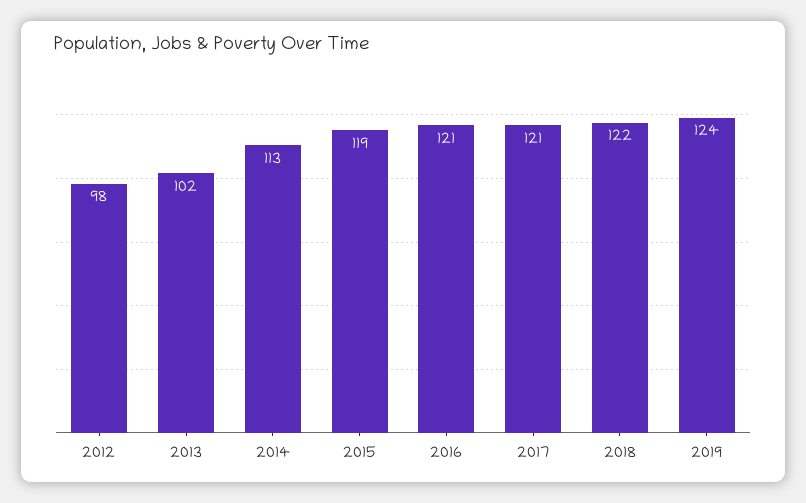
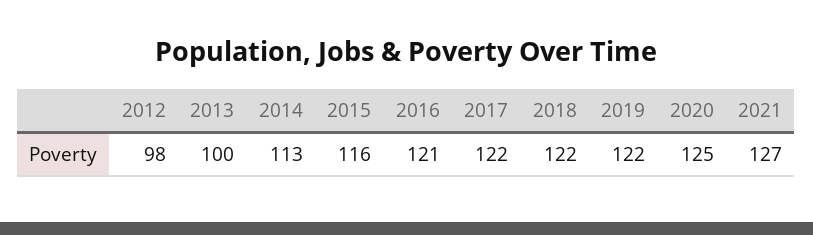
2013: 102 -> 100
2015: 119 -> 116
2017: 121 -> 122
2019: 124 -> 122
2020: none -> 125
2021: none -> 127

